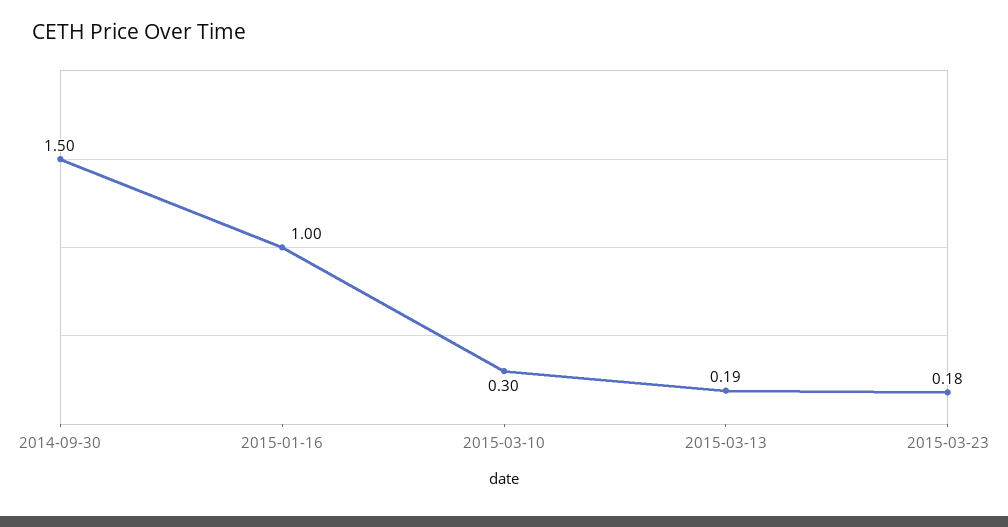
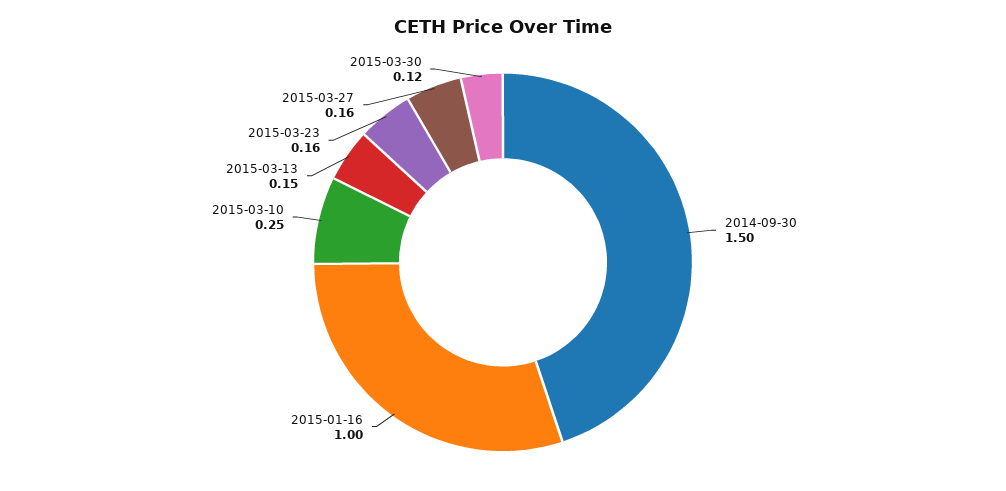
2015-03-10: 0.3 -> 0.25
2015-03-13: 0.19 -> 0.15
2015-03-23: 0.18 -> 0.16
2015-03-27: none -> 0.16
2015-03-30: none -> 0.12

